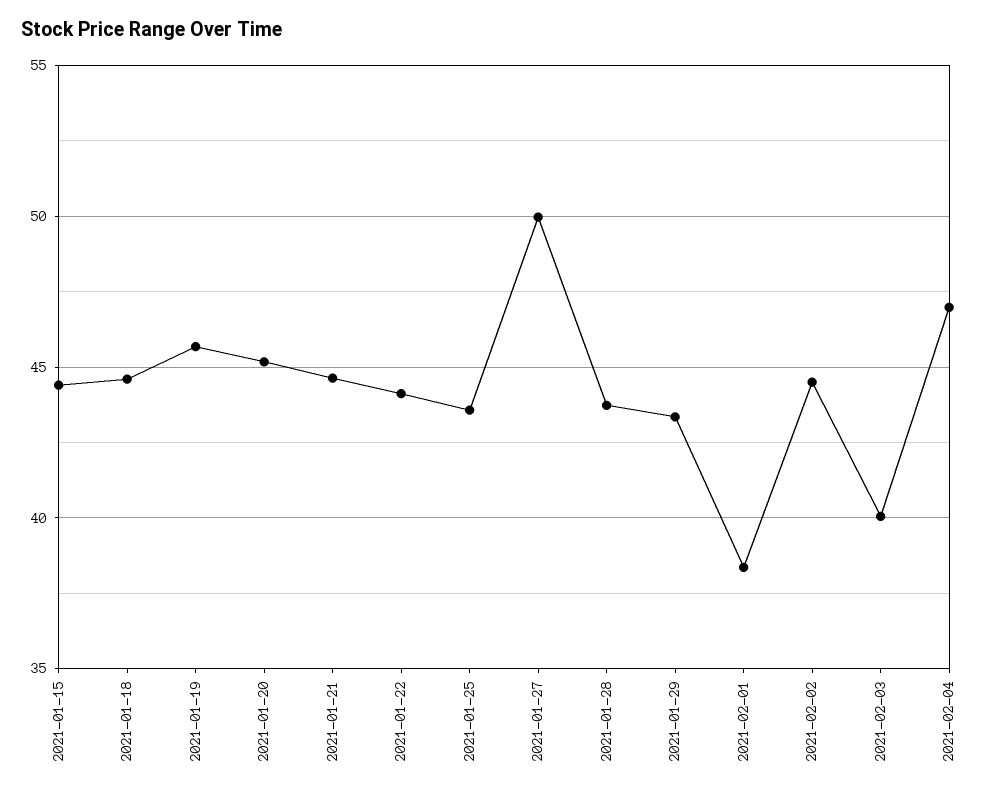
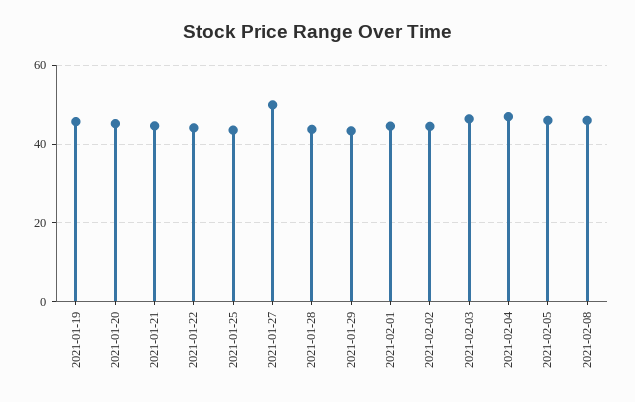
2021-01-15: 44.5 -> none
2021-01-18: 44.5 -> none
2021-02-01: 38.5 -> 44
2021-02-03: 40 -> 46
2021-02-05: none -> 46
2021-02-08: none -> 46

